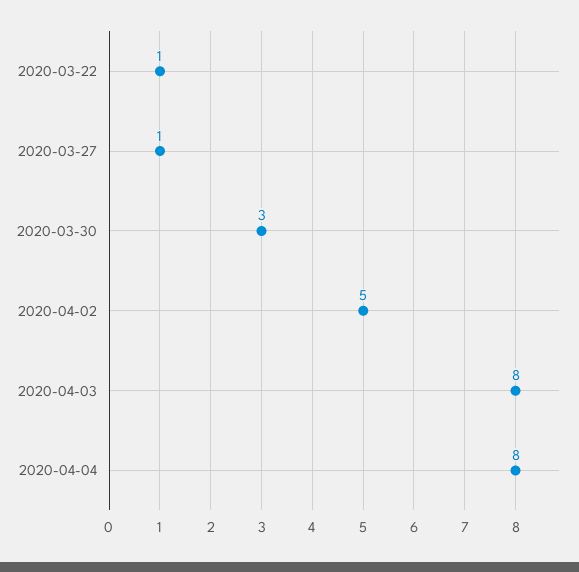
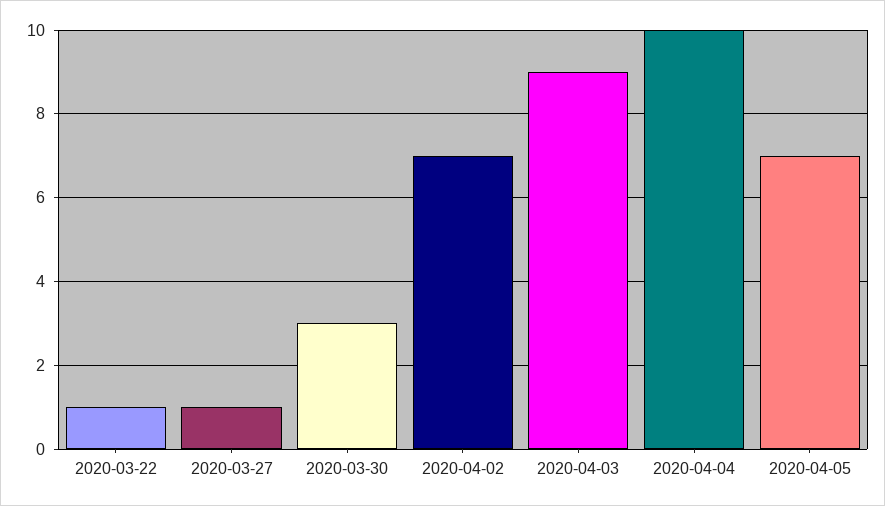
2020-04-02: 5 -> 7
2020-04-03: 8 -> 9
2020-04-04: 8 -> 10
2020-04-05: none -> 7

